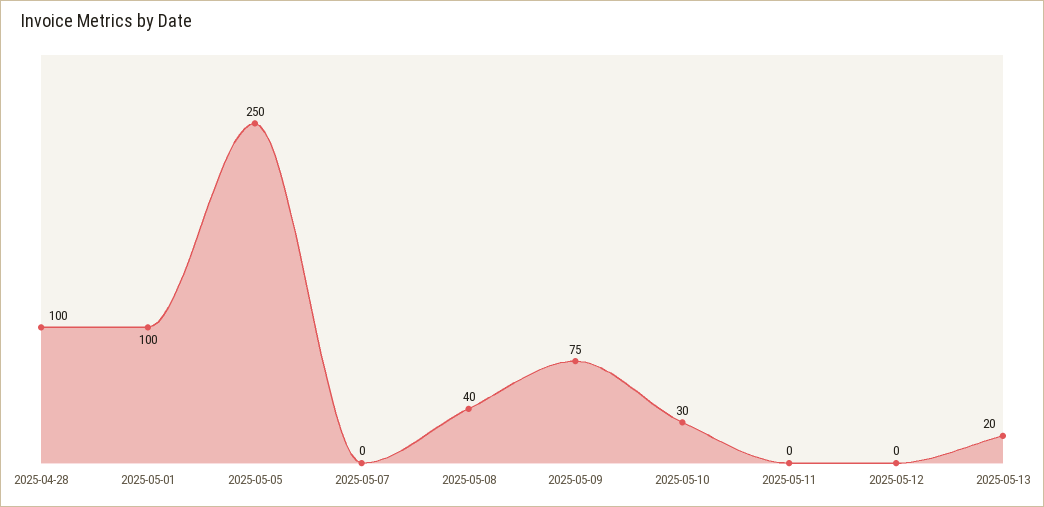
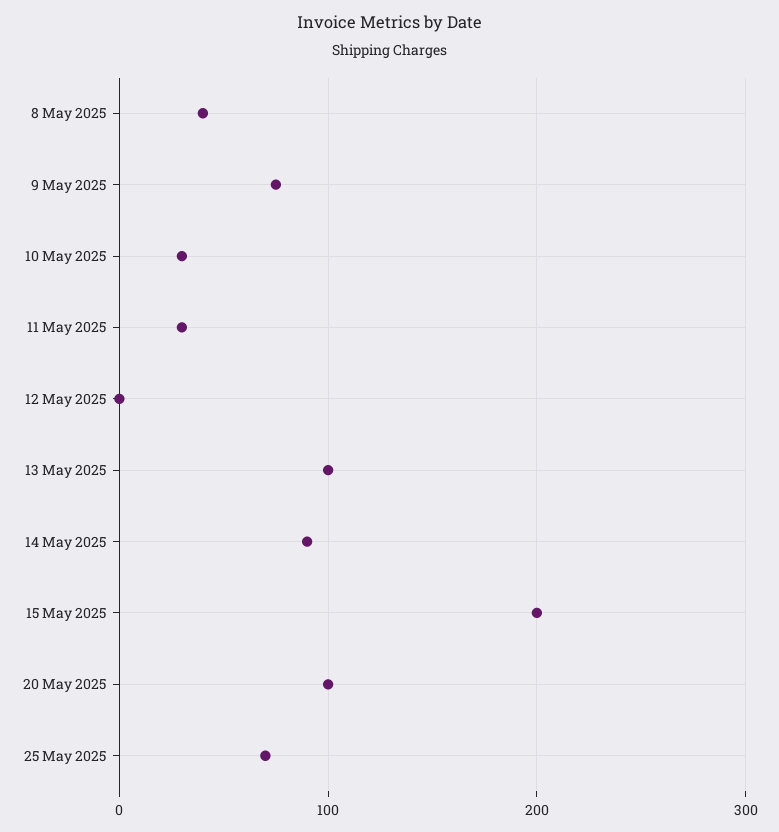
2025-04-28: 100 -> none
2025-05-01: 100 -> none
2025-05-05: 250 -> none
2025-05-07: 0 -> none
2025-05-11: 0 -> 30
2025-05-13: 20 -> 100
14 May 2025: none -> 90
15 May 2025: none -> 200
20 May 2025: none -> 100
25 May 2025: none -> 70

